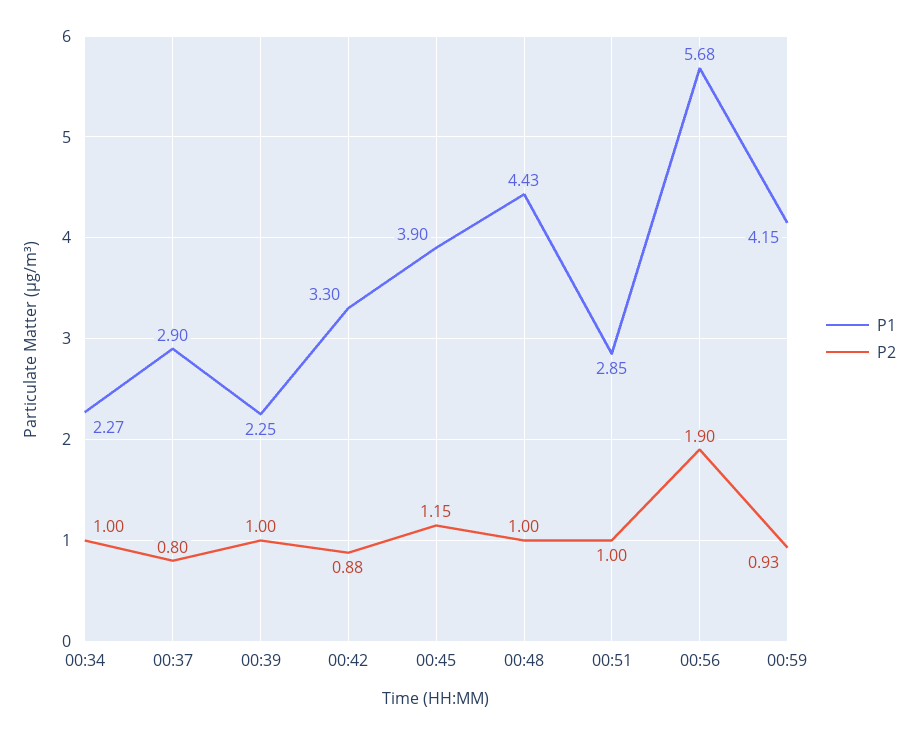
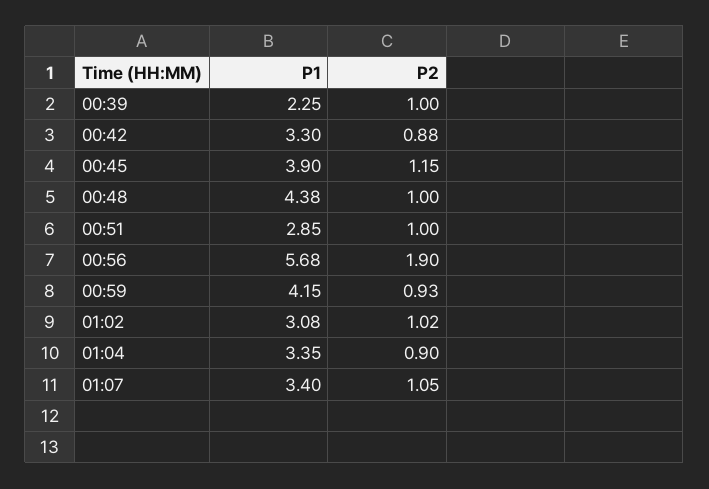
P1, 00:34: 2.27 -> none
P2, 00:34: 1 -> none
P1, 00:37: 2.9 -> none
P2, 00:37: 0.8 -> none
P1, 00:48: 4.43 -> 4.38
P1, 01:02: none -> 3.08
P2, 01:02: none -> 1.02
P1, 01:04: none -> 3.35
P2, 01:04: none -> 0.9
P1, 01:07: none -> 3.4
P2, 01:07: none -> 1.05

